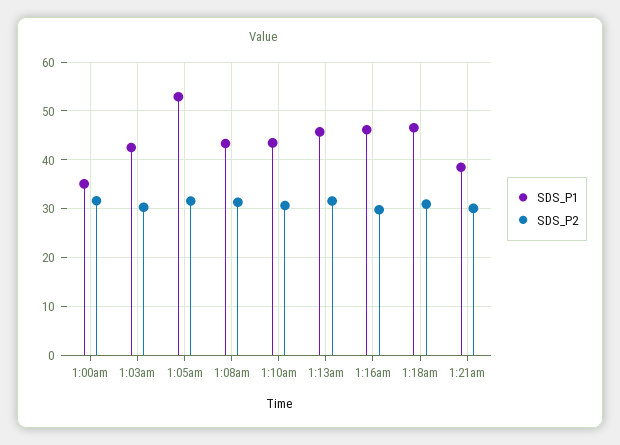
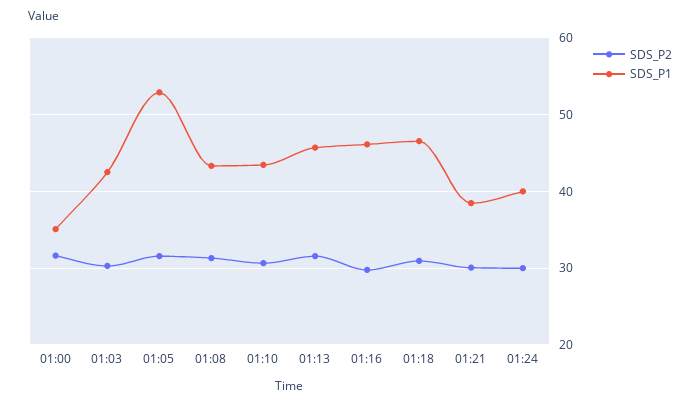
SDS_P2, 01:24: none -> 30
SDS_P1, 01:24: none -> 40

